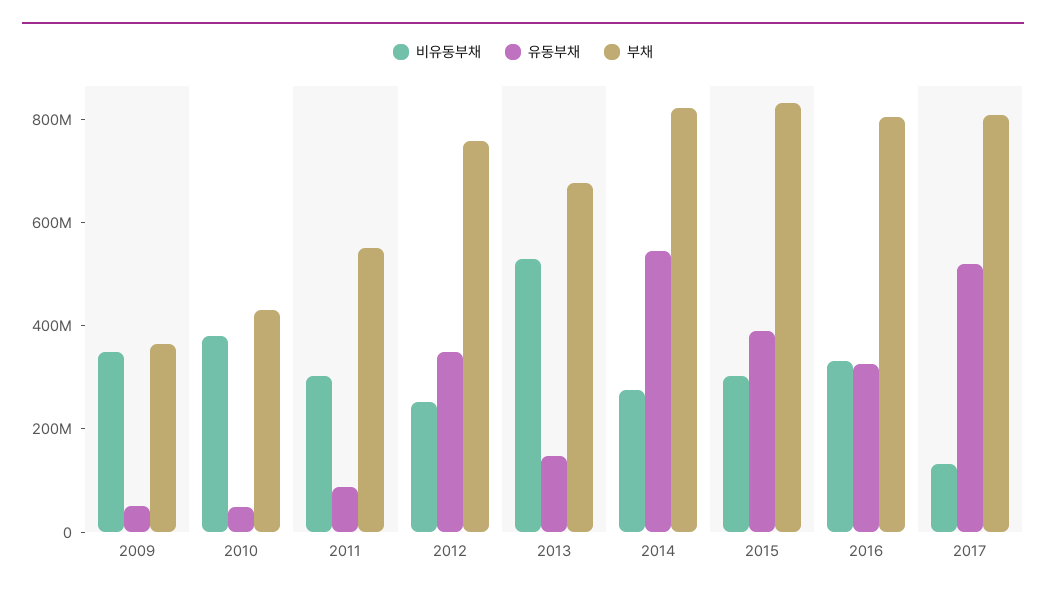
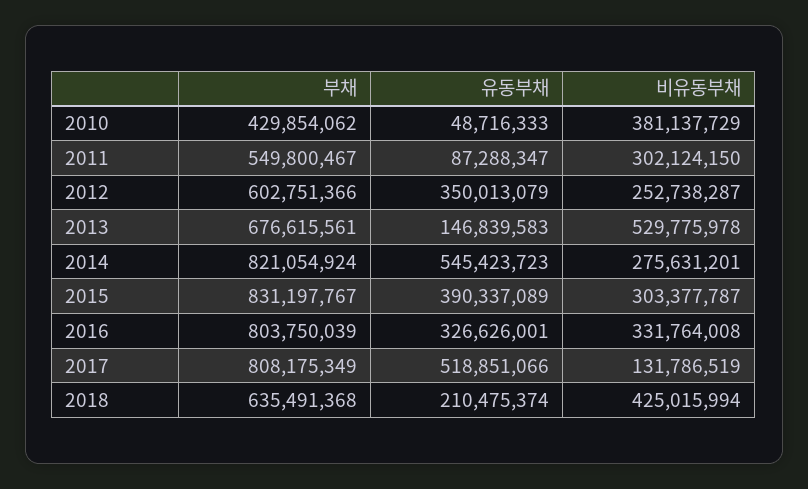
비유동부채, 2009: 350000000 -> none
유동부채, 2009: 50000000 -> none
부채, 2009: 350000000 -> none
부채, 2012: 750000000 -> 602751366
부채, 2018: none -> 635491368
유동부채, 2018: none -> 210475374
비유동부채, 2018: none -> 425015994

